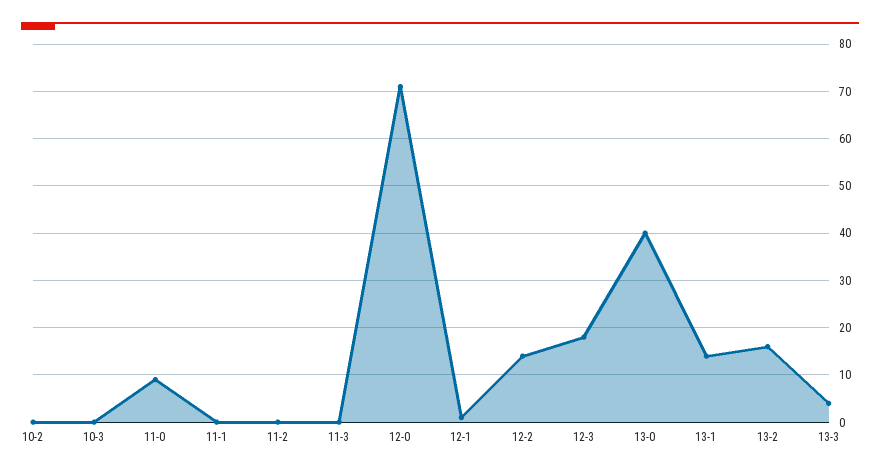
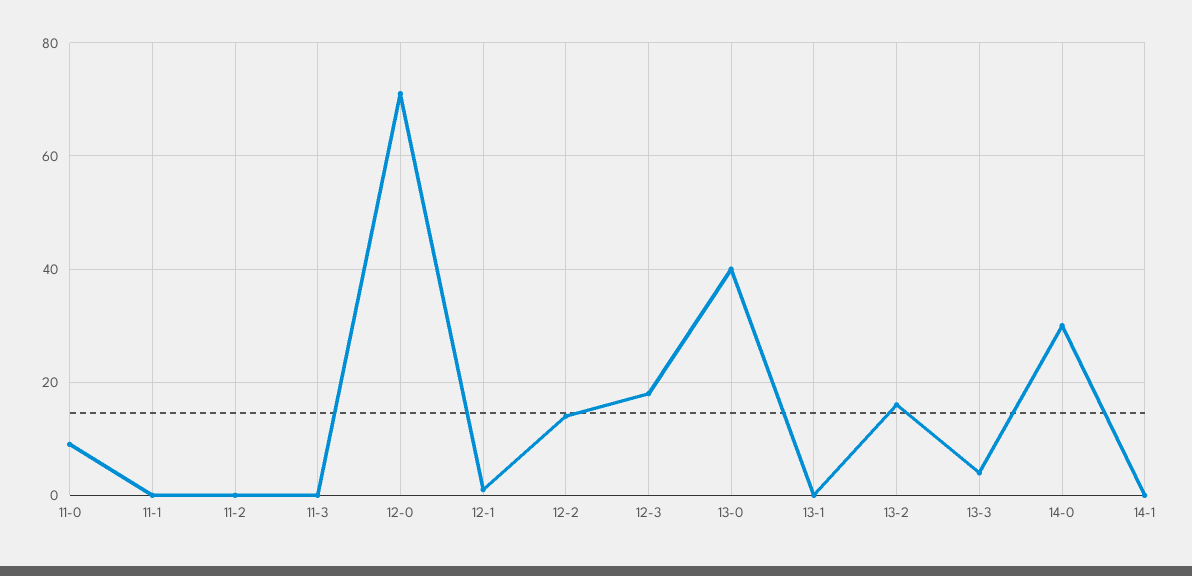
10-2: 0 -> none
10-3: 0 -> none
13-1: 15 -> 0
14-0: none -> 30
14-1: none -> 0

